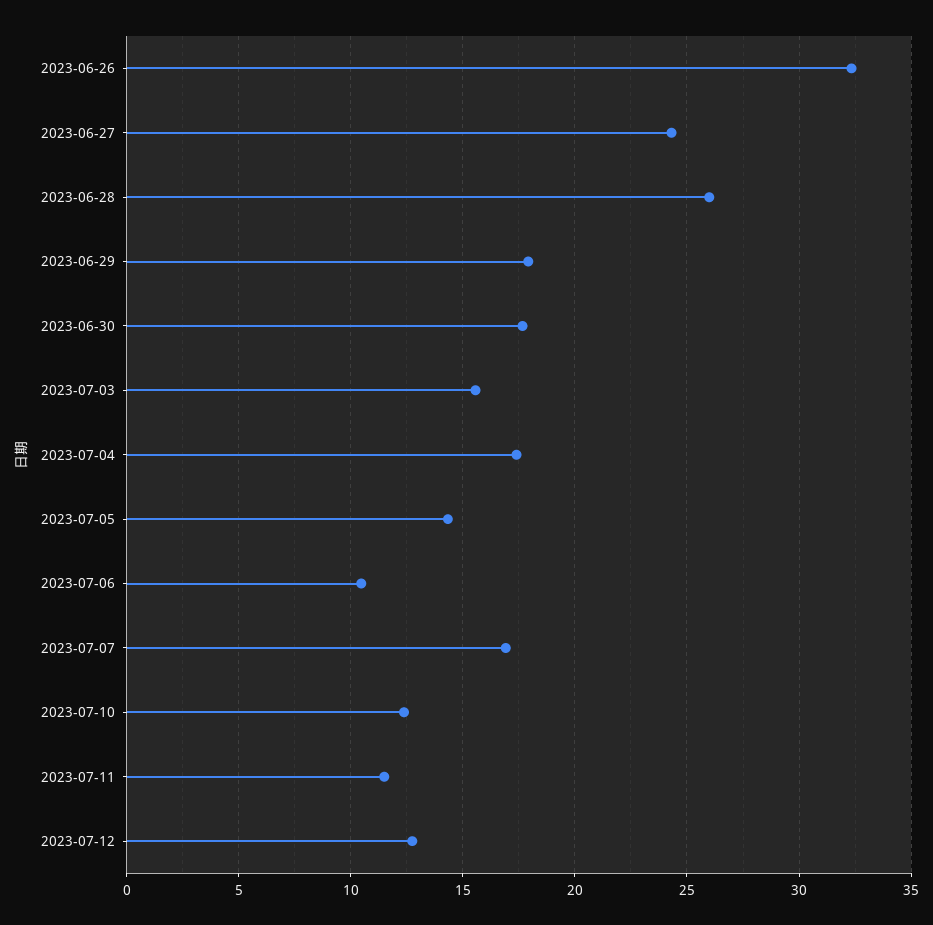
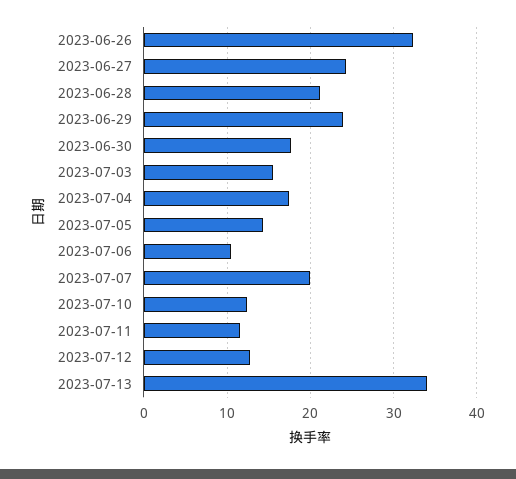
2023-06-28: 26 -> 21
2023-06-29: 18 -> 24
2023-07-07: 17 -> 20
2023-07-13: none -> 34

